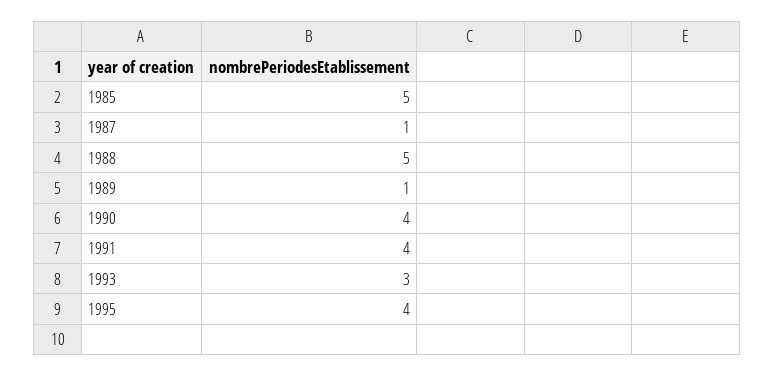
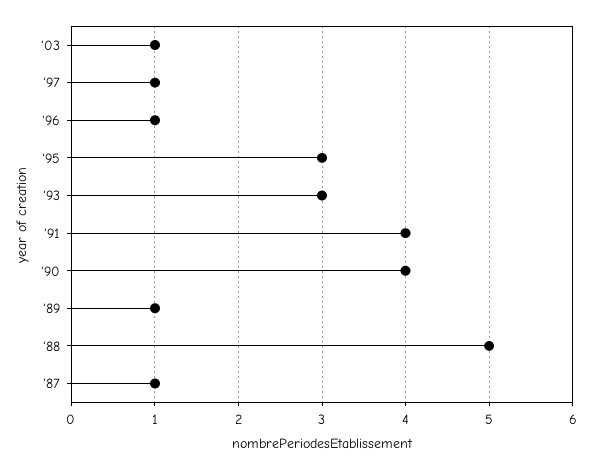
1985: 5 -> none
1995: 4 -> 3
'03: none -> 1
'97: none -> 1
'96: none -> 1

